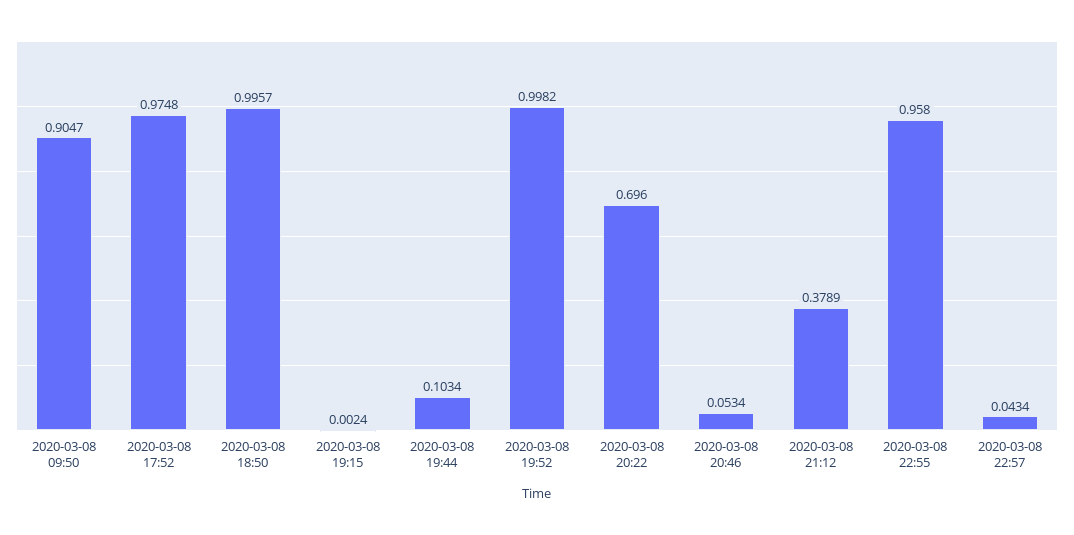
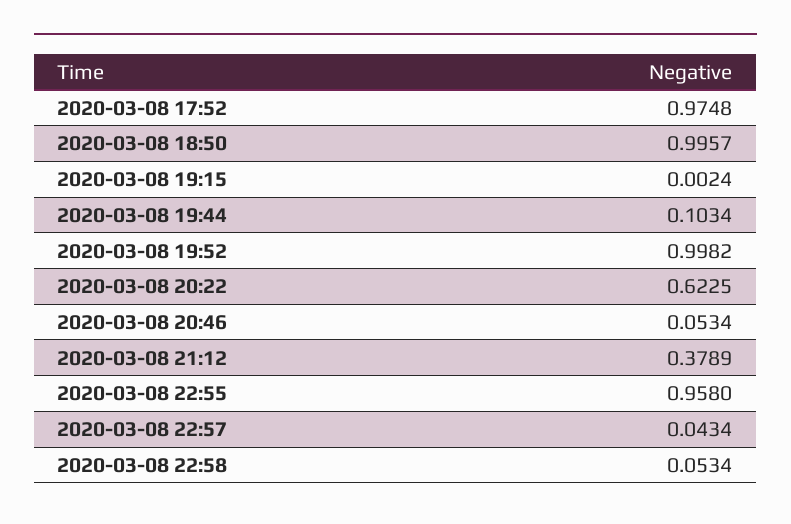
2020-03-08 09:50: 0.9047 -> none
2020-03-08 20:22: 0.696 -> 0.6225
2020-03-08 22:58: none -> 0.0534

